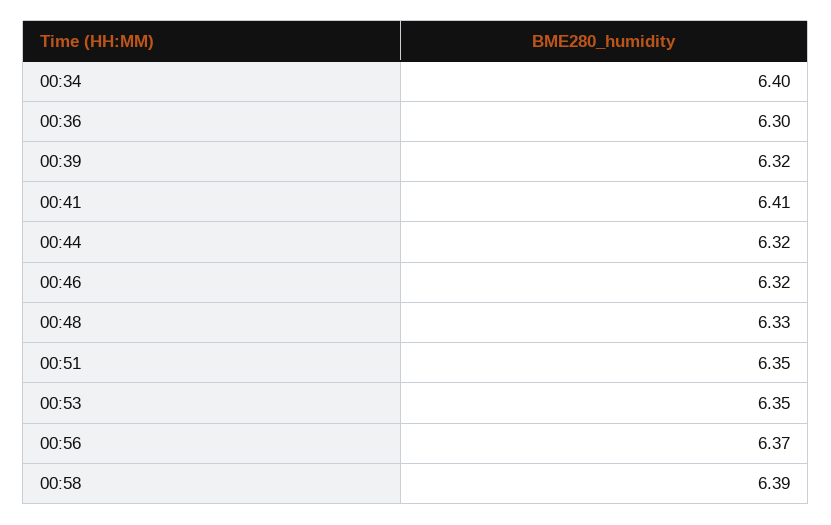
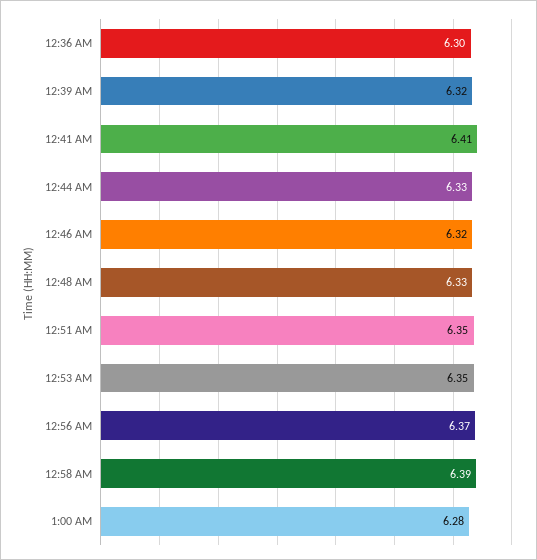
00:34: 6.4 -> none
00:44: 6.32 -> 6.33
1:00 AM: none -> 6.28

